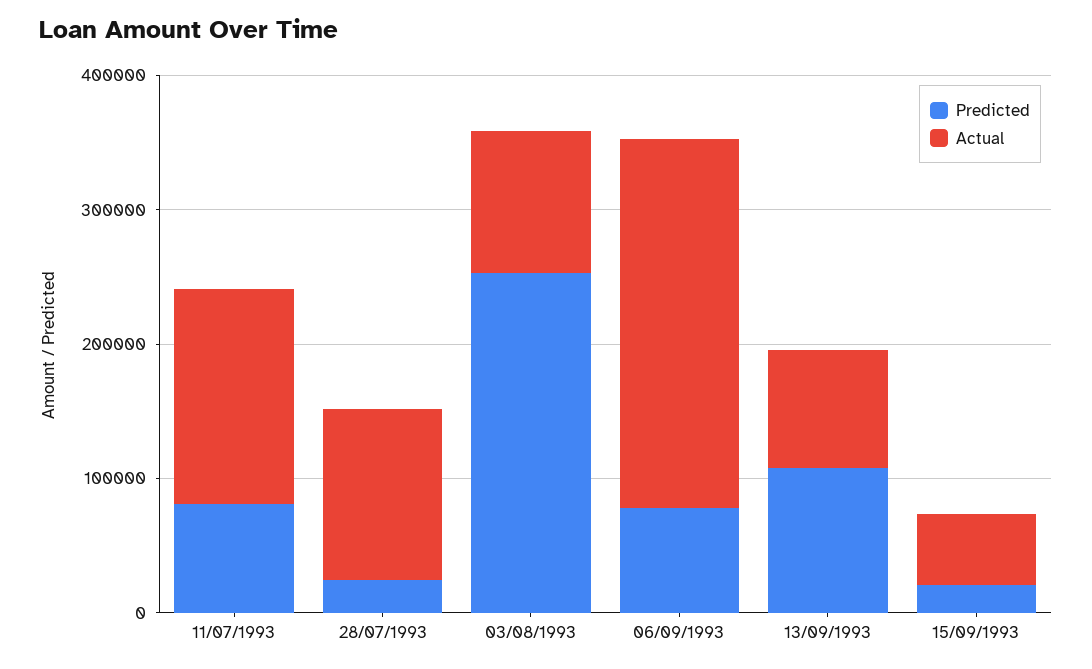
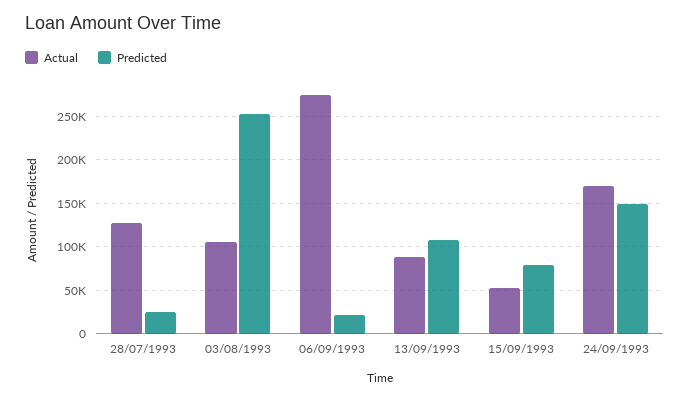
Predicted, 11/07/1993: 80000 -> none
Actual, 11/07/1993: 160000 -> none
Predicted, 06/09/1993: 80000 -> 20000
Predicted, 15/09/1993: 20000 -> 80000
Actual, 24/09/1993: none -> 170000
Predicted, 24/09/1993: none -> 150000

